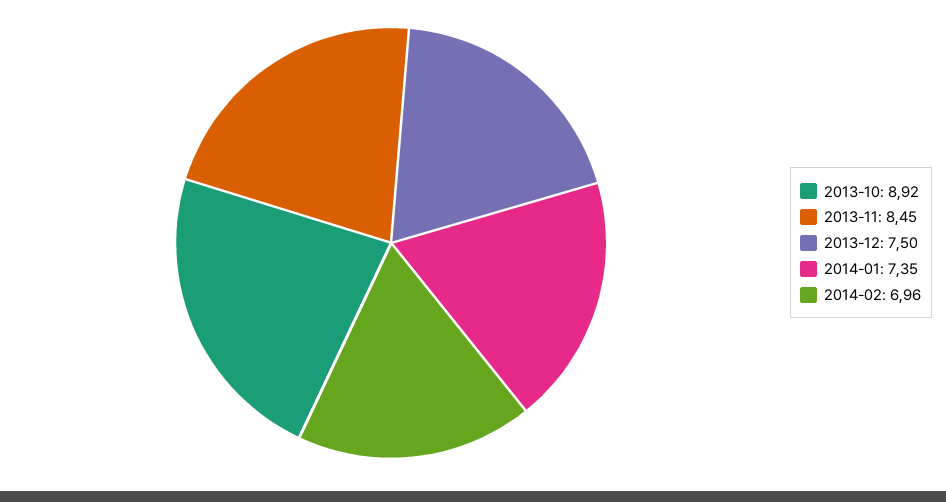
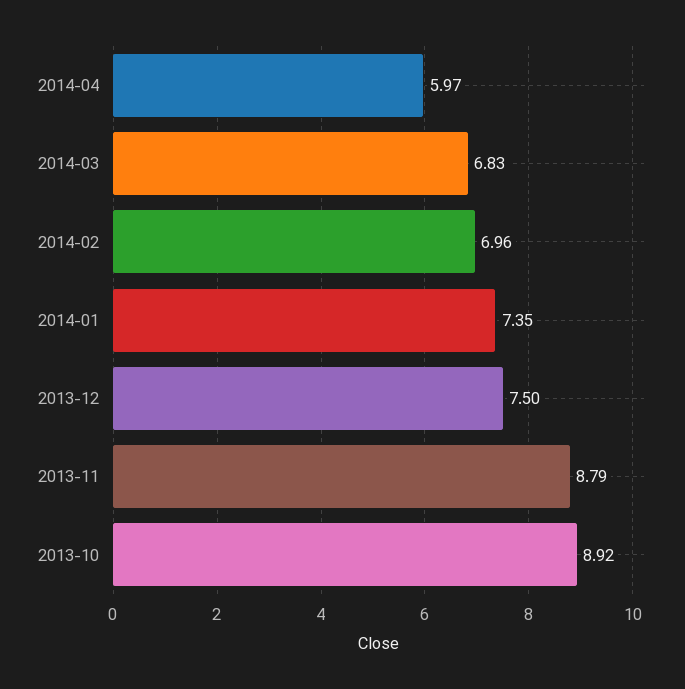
2013-11: 8.45 -> 8.79
2014-04: none -> 5.97
2014-03: none -> 6.83

